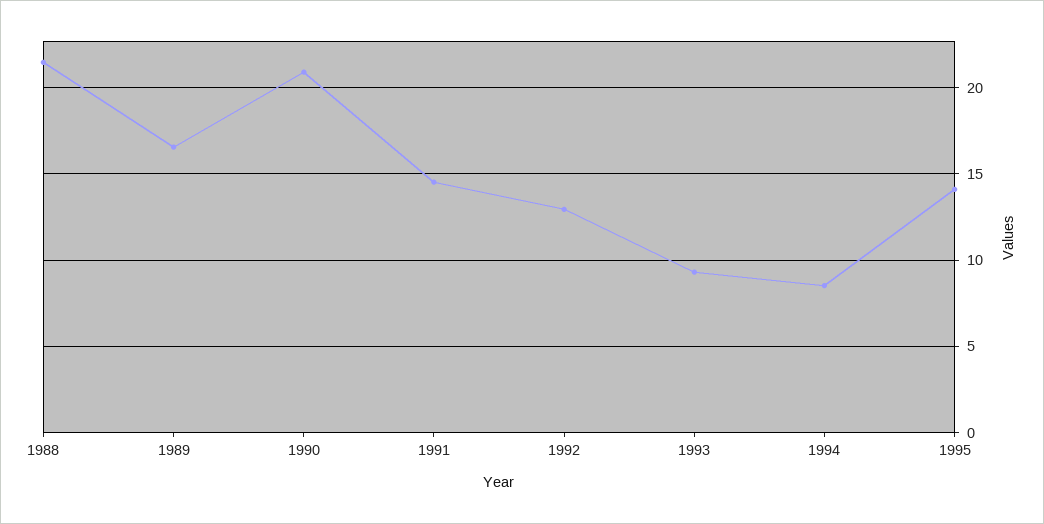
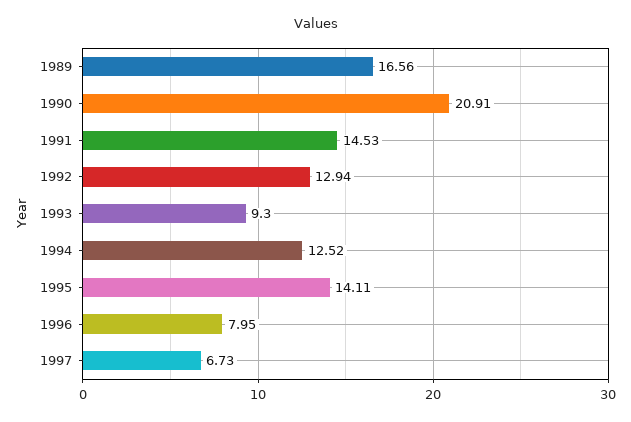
1988: 21.5 -> none
1994: 8.5 -> 12.52
1996: none -> 7.95
1997: none -> 6.73

